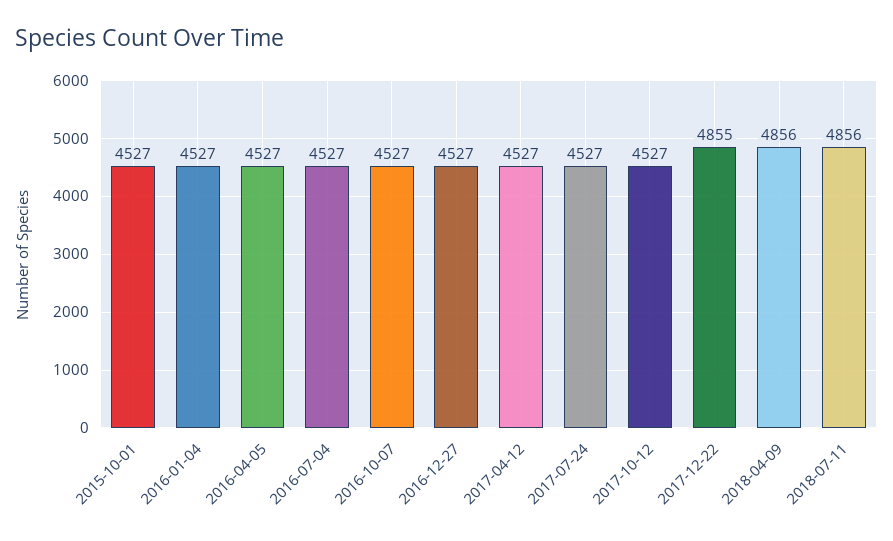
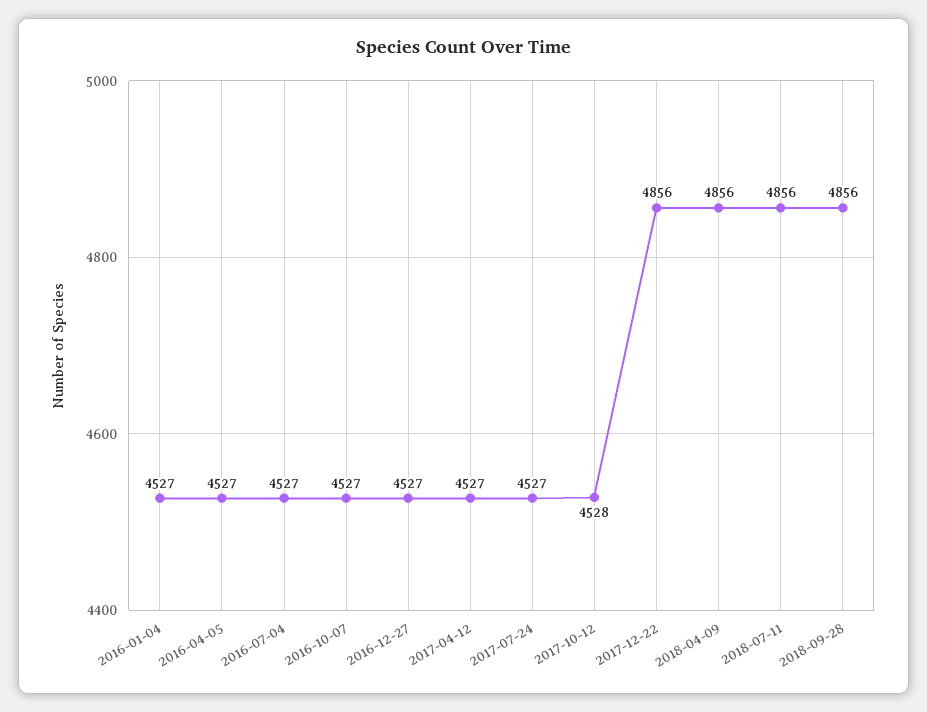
2015-10-01: 4527 -> none
2017-10-12: 4527 -> 4528
2017-12-22: 4855 -> 4856
2018-09-28: none -> 4856

